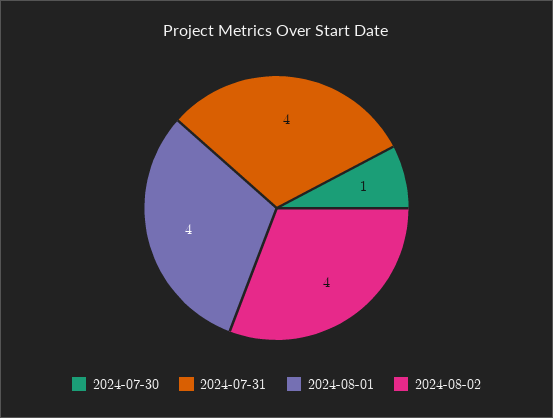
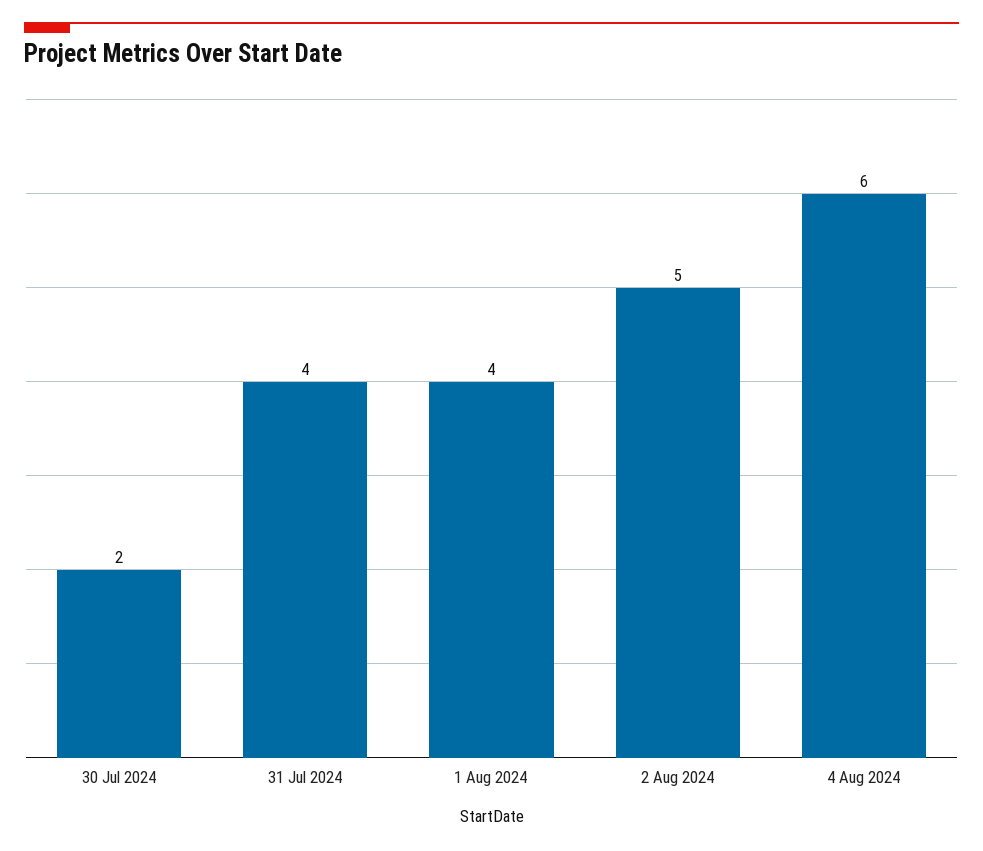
2024-07-30: 1 -> 2
2024-08-02: 4 -> 5
4 Aug 2024: none -> 6

